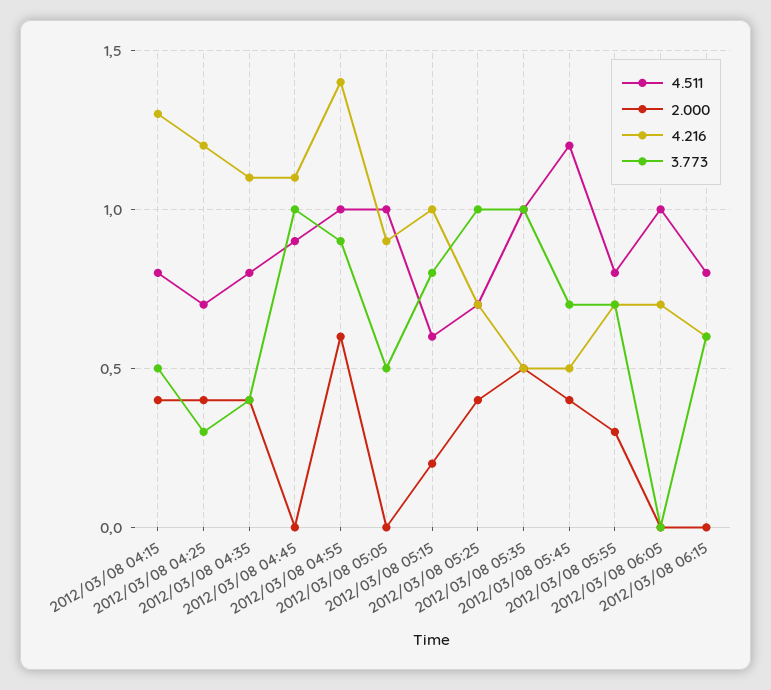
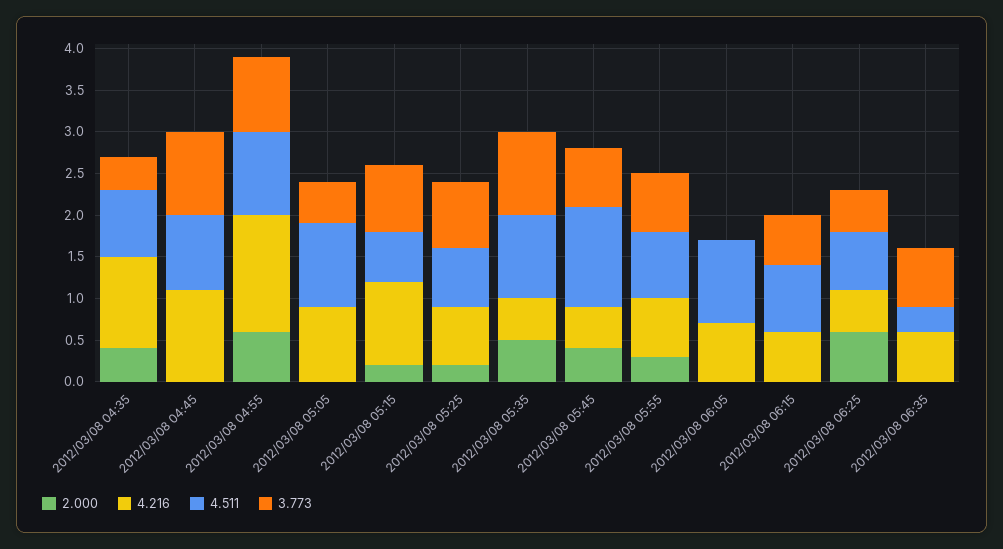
4.511, 2012/03/08 04:15: 0.8 -> none
2.000, 2012/03/08 04:15: 0.4 -> none
4.216, 2012/03/08 04:15: 1.3 -> none
3.773, 2012/03/08 04:15: 0.5 -> none
4.511, 2012/03/08 04:25: 0.7 -> none
2.000, 2012/03/08 04:25: 0.4 -> none
4.216, 2012/03/08 04:25: 1.2 -> none
3.773, 2012/03/08 04:25: 0.3 -> none
2.000, 2012/03/08 05:25: 0.4 -> 0.2
3.773, 2012/03/08 05:25: 1 -> 0.8
2.000, 2012/03/08 06:25: none -> 0.6
4.216, 2012/03/08 06:25: none -> 0.5
4.511, 2012/03/08 06:25: none -> 0.7
3.773, 2012/03/08 06:25: none -> 0.5
2.000, 2012/03/08 06:35: none -> 0
4.216, 2012/03/08 06:35: none -> 0.6
4.511, 2012/03/08 06:35: none -> 0.3
3.773, 2012/03/08 06:35: none -> 0.7

